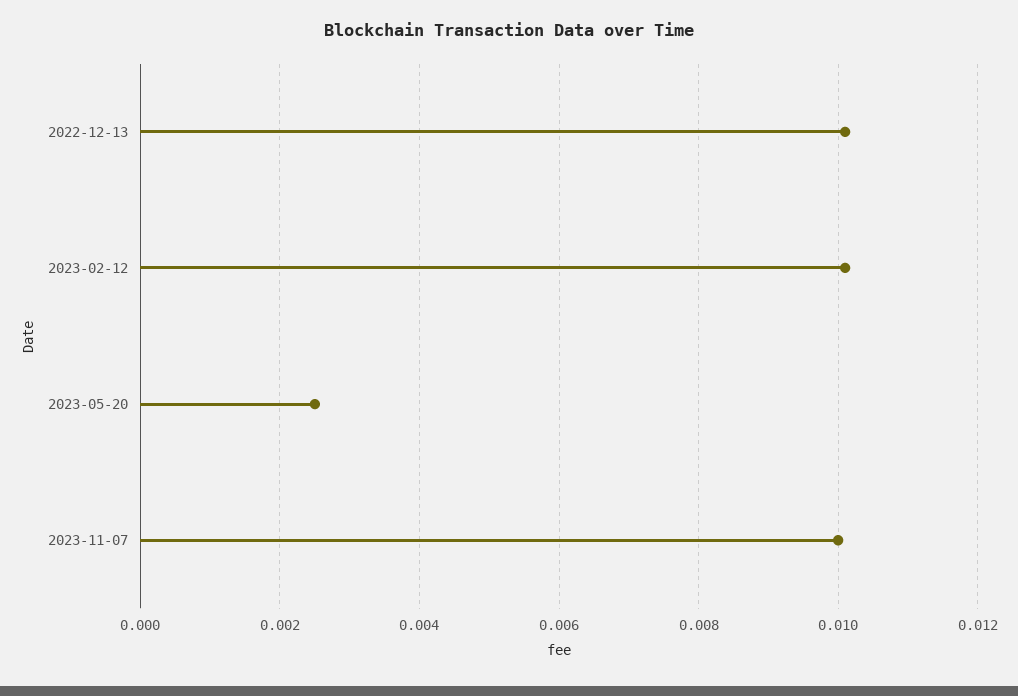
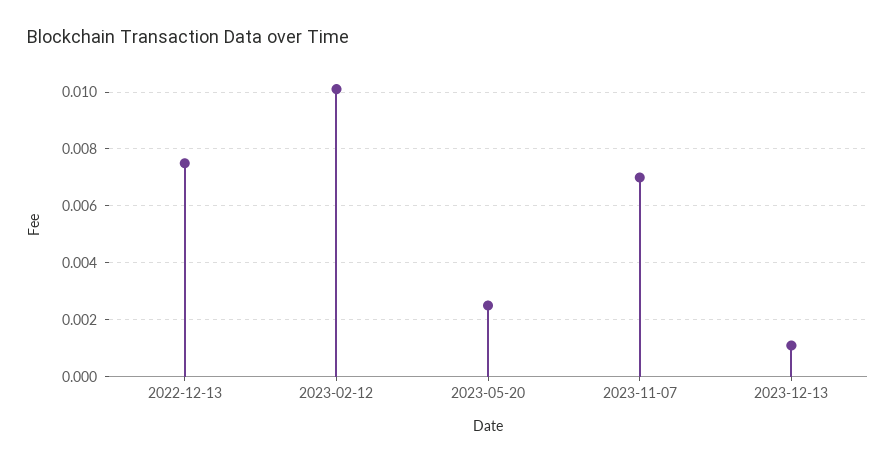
2022-12-13: 0.01 -> 0.0075
2023-11-07: 0.01 -> 0.007
2023-12-13: none -> 0.001

